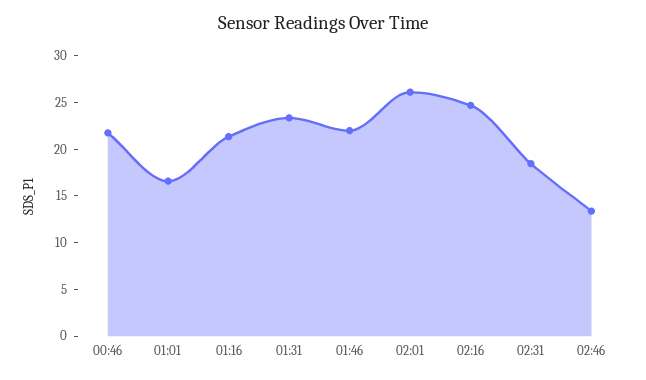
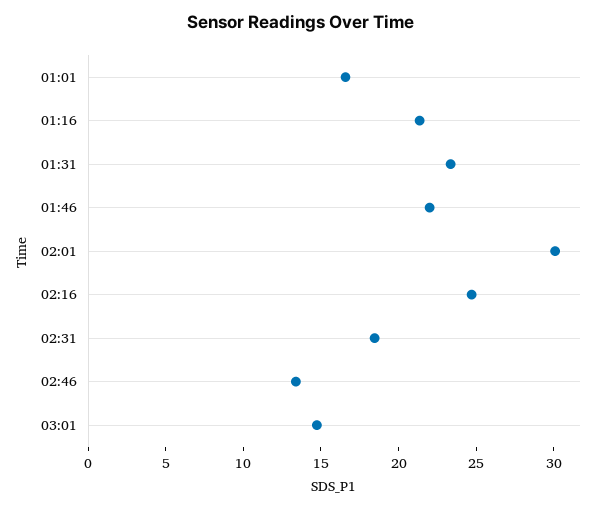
00:46: 22 -> none
02:01: 26 -> 30
03:01: none -> 15

